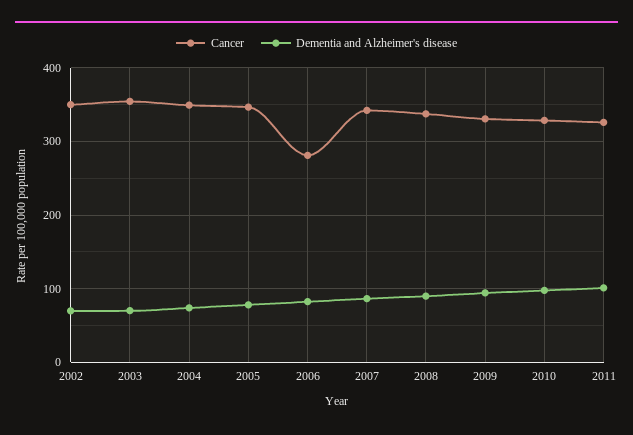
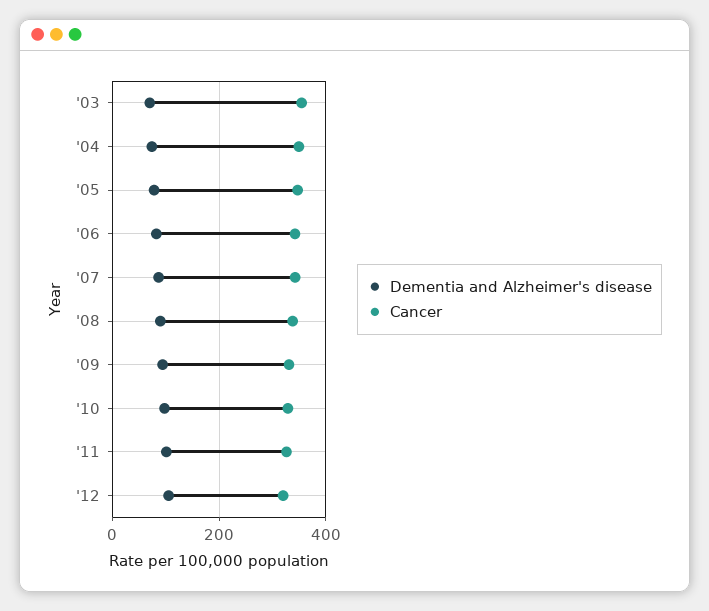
Cancer, 2002: 350 -> none
Dementia and Alzheimer's disease, 2002: 70 -> none
Cancer, 2006: 280 -> 340
Dementia and Alzheimer's disease, '12: none -> 100
Cancer, '12: none -> 320

